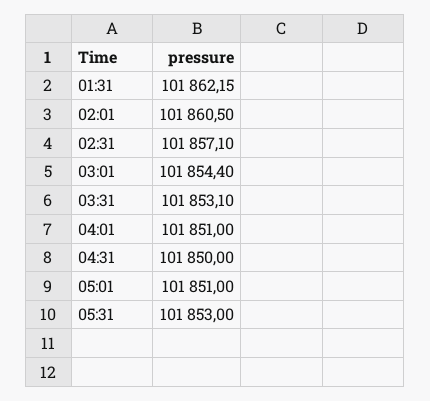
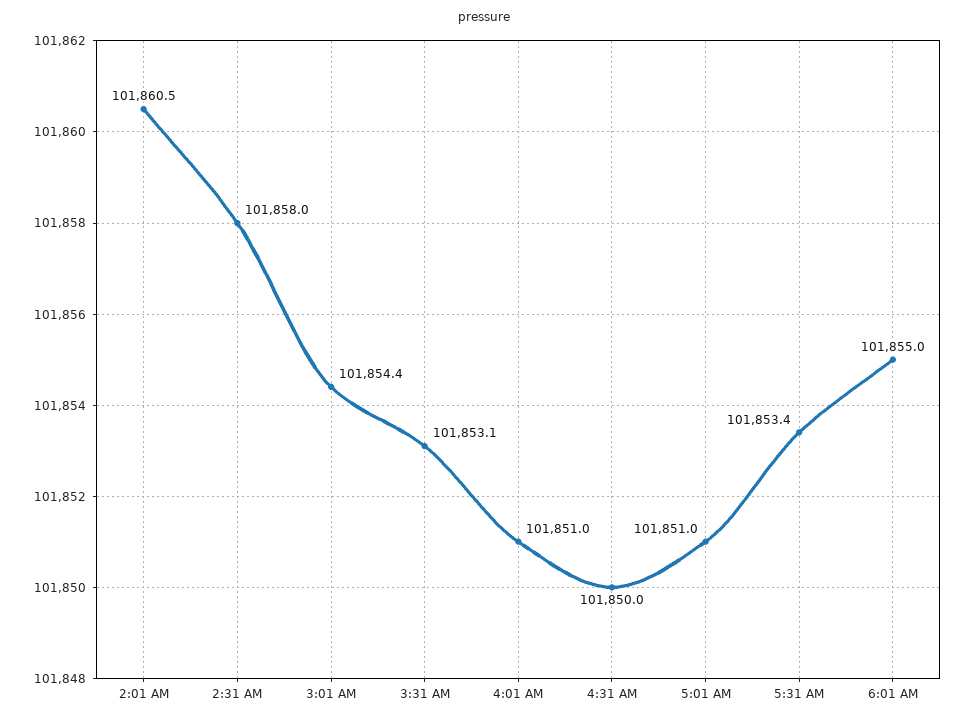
01:31: 101862.15 -> none
02:31: 101857.1 -> 101858
05:31: 101853 -> 101853.4
6:01 AM: none -> 101855

